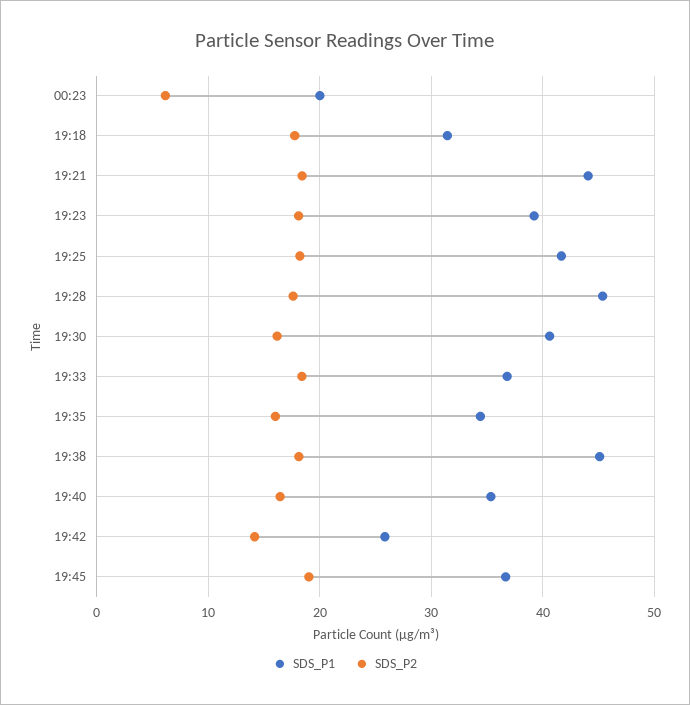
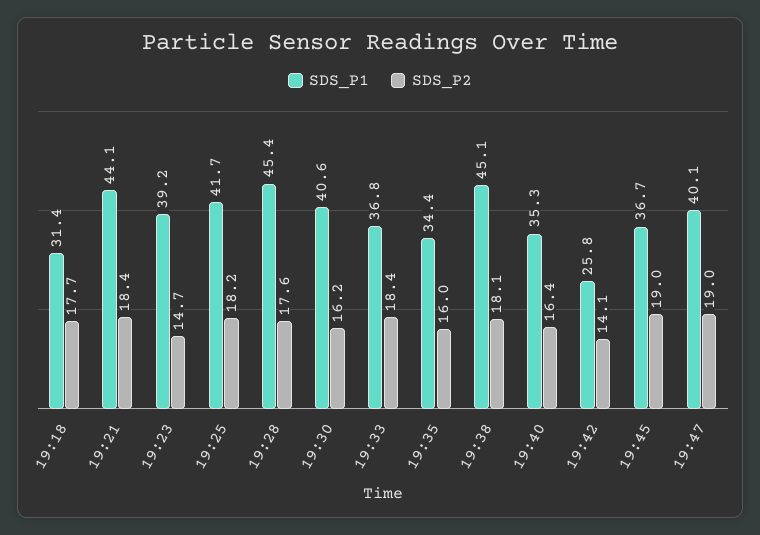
SDS_P1, 00:23: 20 -> none
SDS_P2, 00:23: 6 -> none
SDS_P2, 19:23: 18 -> 14.7
SDS_P1, 19:47: none -> 40.1
SDS_P2, 19:47: none -> 19

